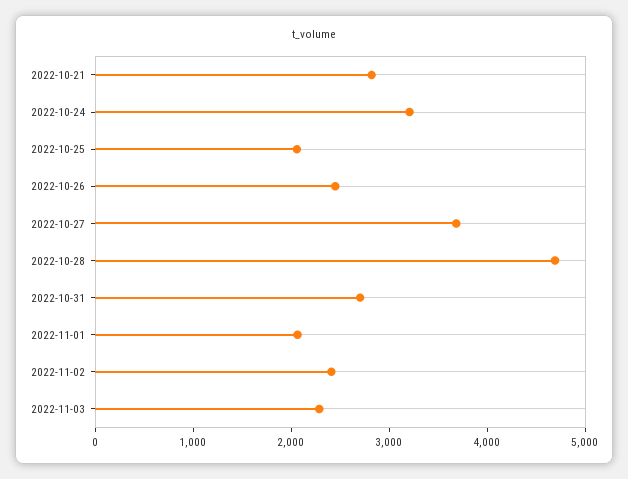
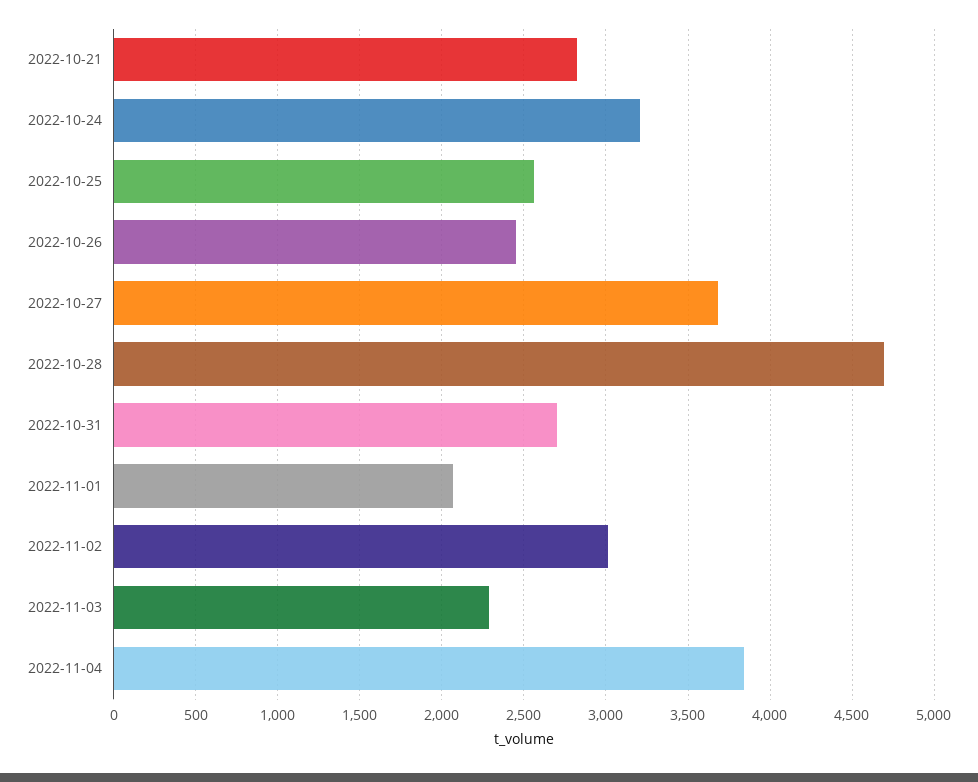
2022-10-25: 2000 -> 2550
2022-11-02: 2400 -> 3000
2022-11-04: none -> 3850

